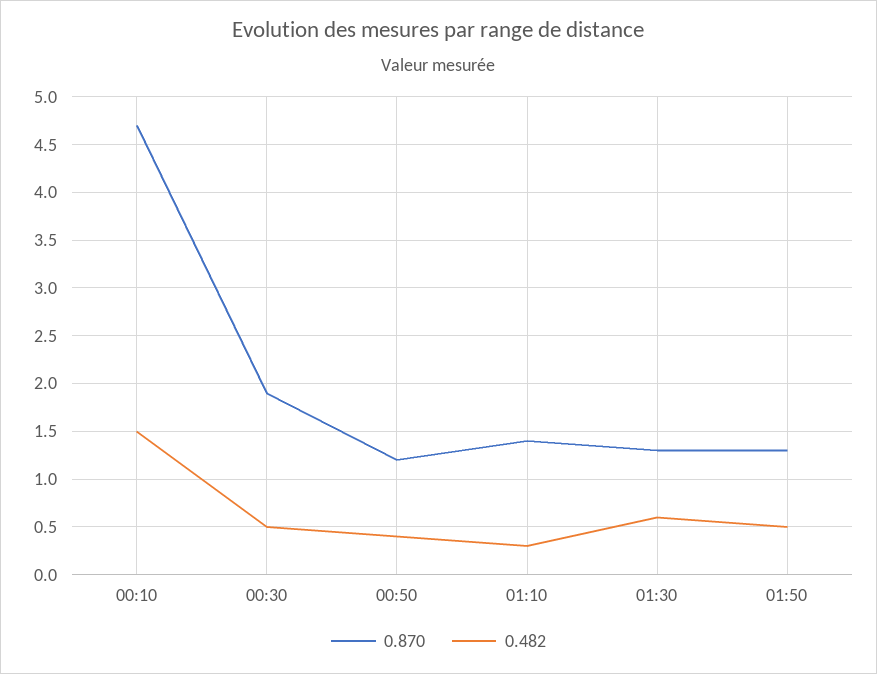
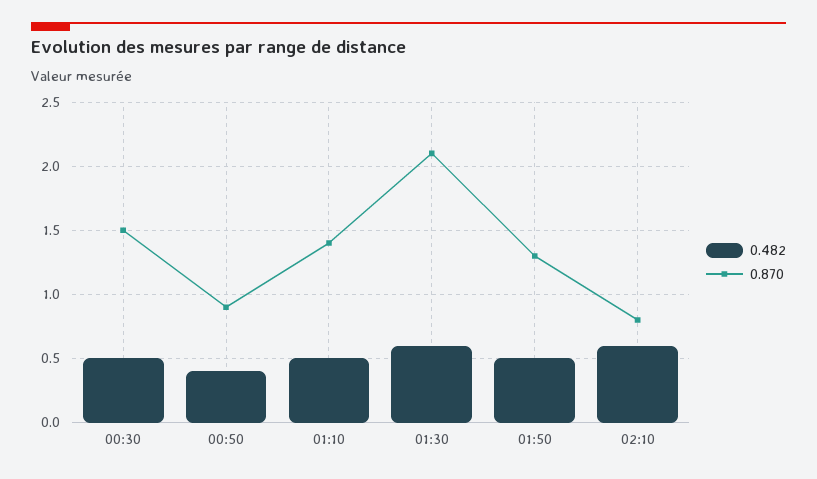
0.870, 00:10: 4.7 -> none
0.482, 00:10: 1.5 -> none
0.870, 00:30: 1.9 -> 1.5
0.870, 00:50: 1.2 -> 0.9
0.482, 01:10: 0.3 -> 0.5
0.870, 01:30: 1.3 -> 2.1
0.482, 02:10: none -> 0.6
0.870, 02:10: none -> 0.8

